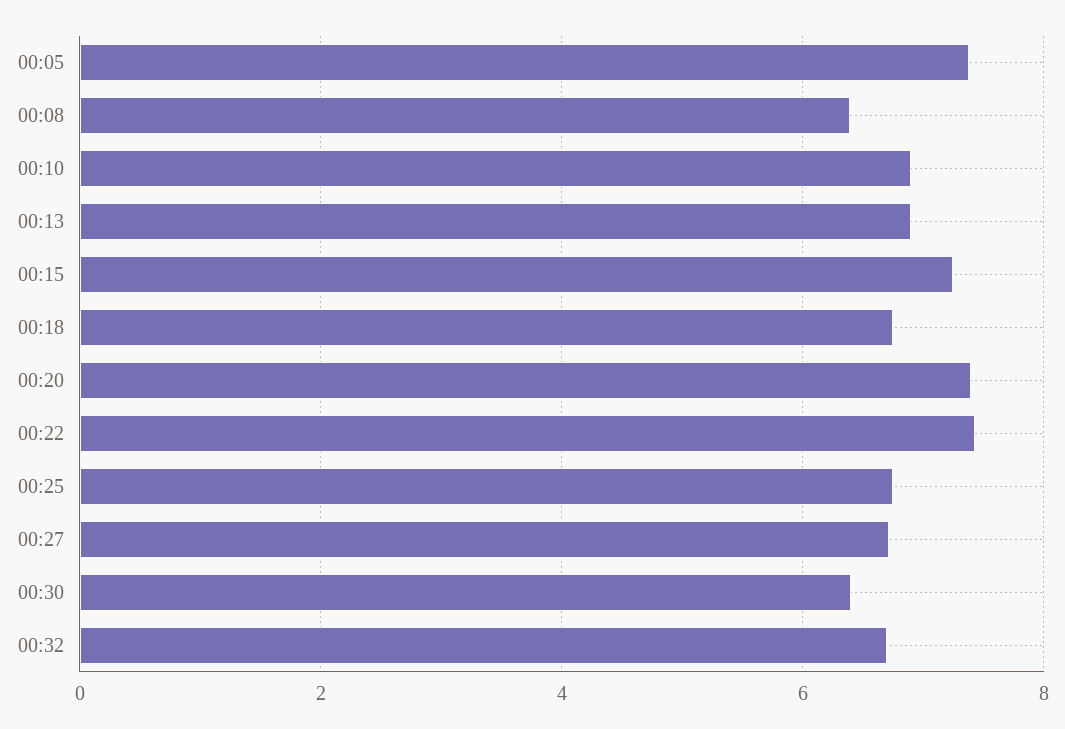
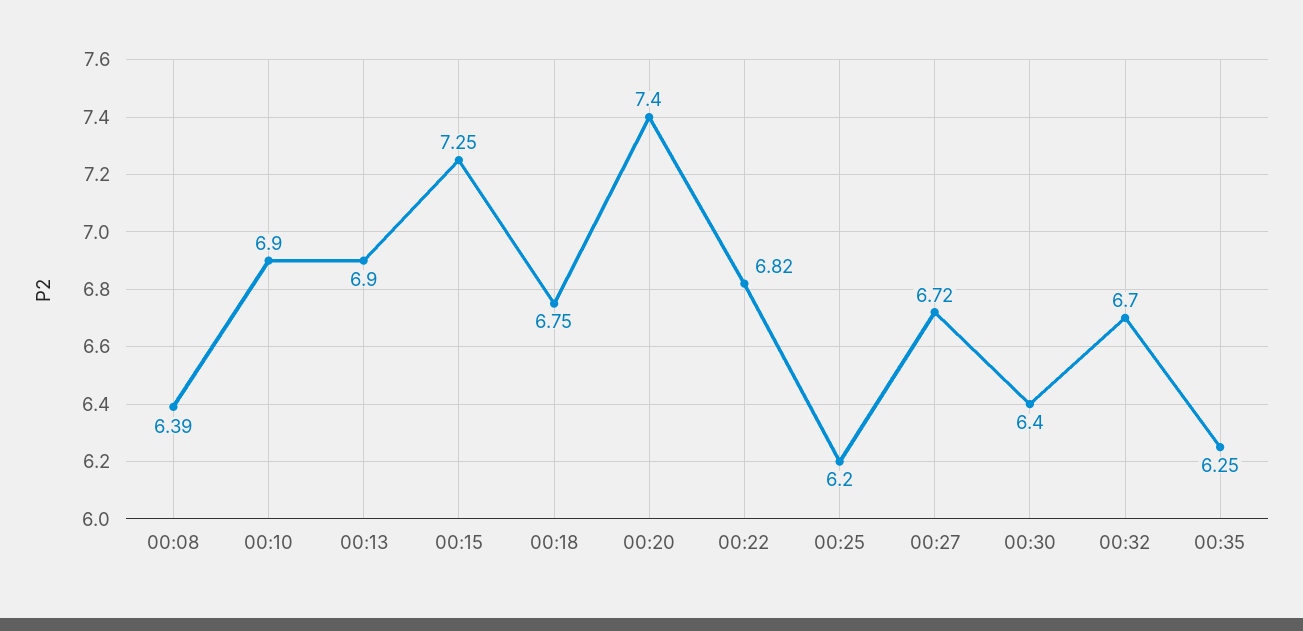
00:05: 7.4 -> none
00:22: 7.4 -> 6.82
00:25: 6.8 -> 6.2
00:35: none -> 6.25

